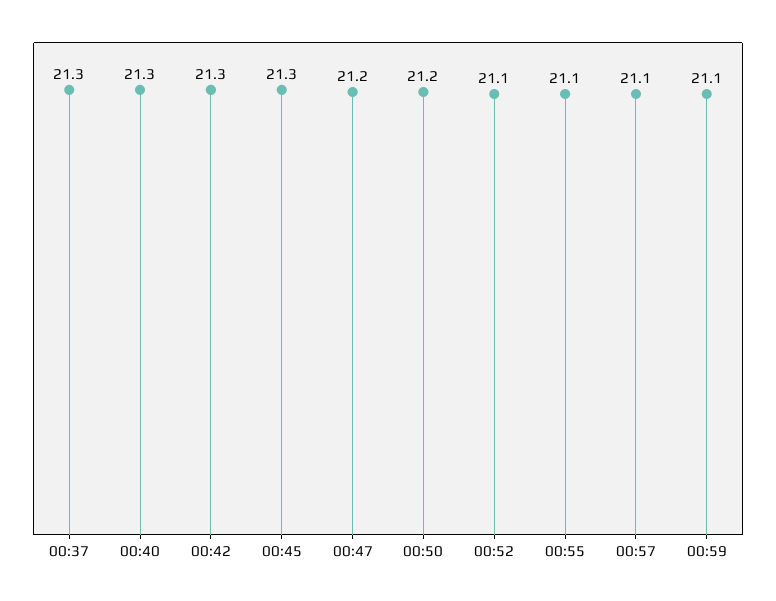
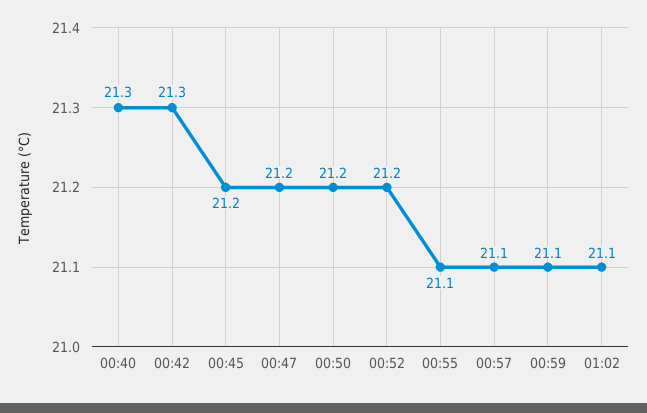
00:37: 21.3 -> none
00:45: 21.3 -> 21.2
00:52: 21.1 -> 21.2
01:02: none -> 21.1

